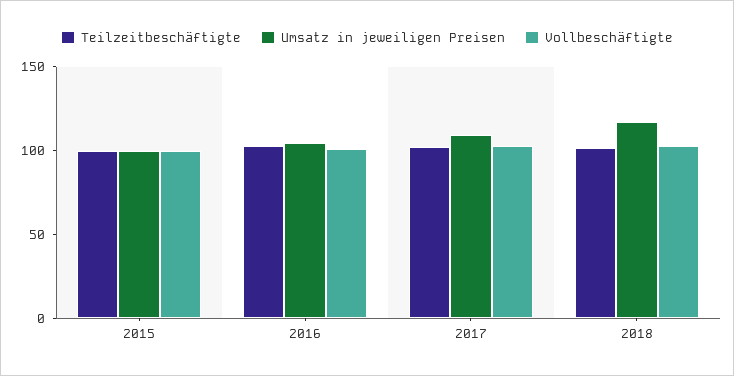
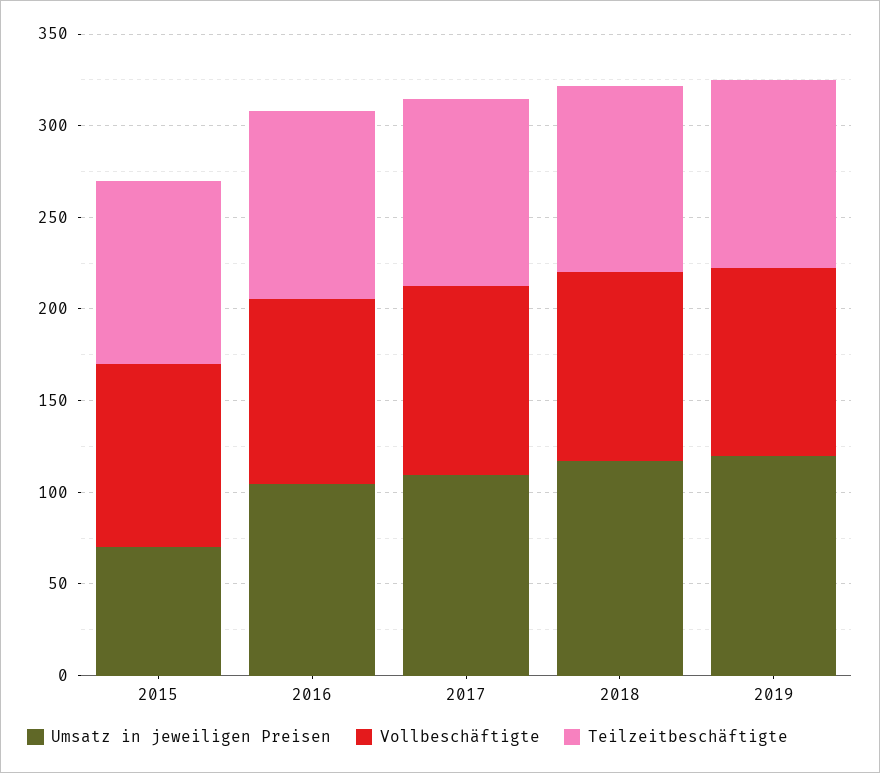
Umsatz in jeweiligen Preisen, 2015: 100 -> 70
Umsatz in jeweiligen Preisen, 2019: none -> 120
Vollbeschäftigte, 2019: none -> 100
Teilzeitbeschäftigte, 2019: none -> 100

